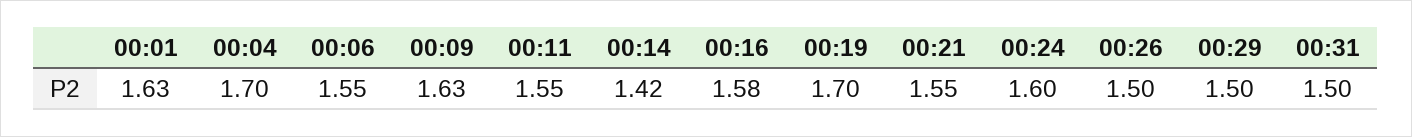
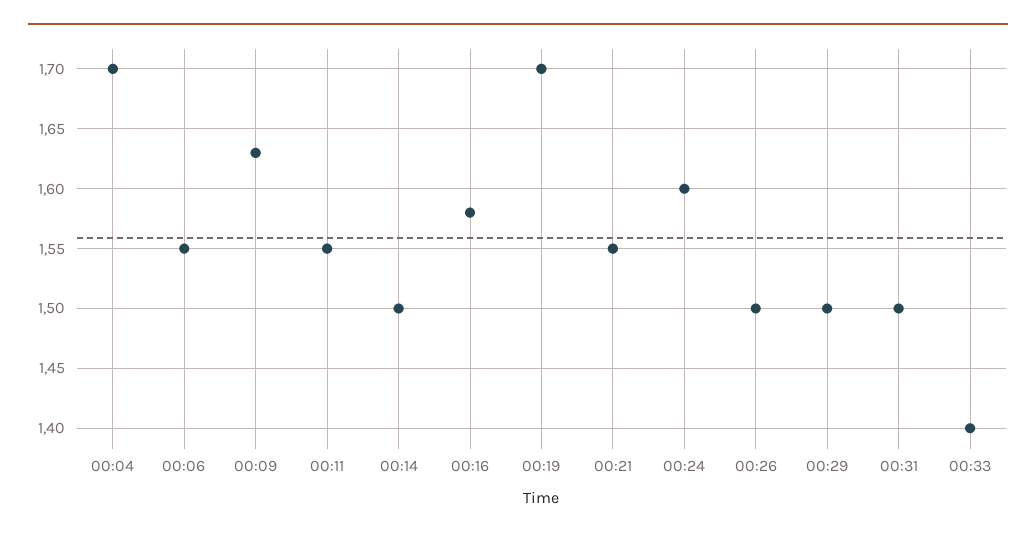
00:01: 1.63 -> none
00:14: 1.42 -> 1.5
00:33: none -> 1.4

